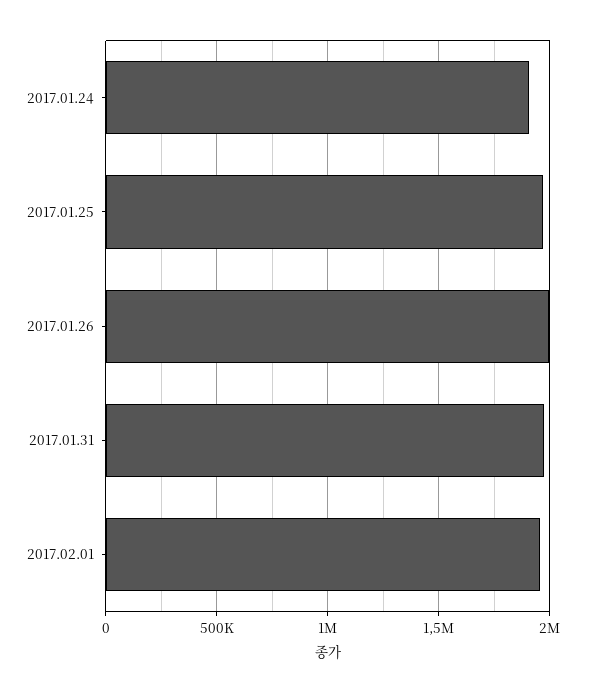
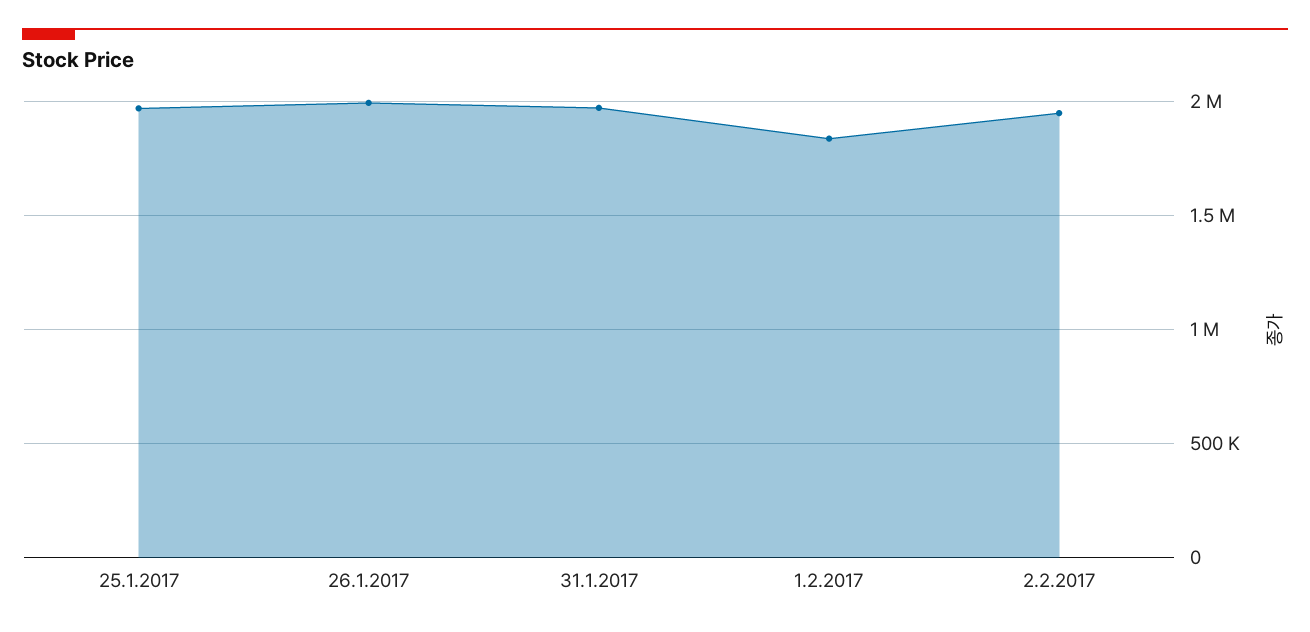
2017.01.24: 1900000 -> none
2017.02.01: 1950000 -> 1850000
2.2.2017: none -> 1950000

